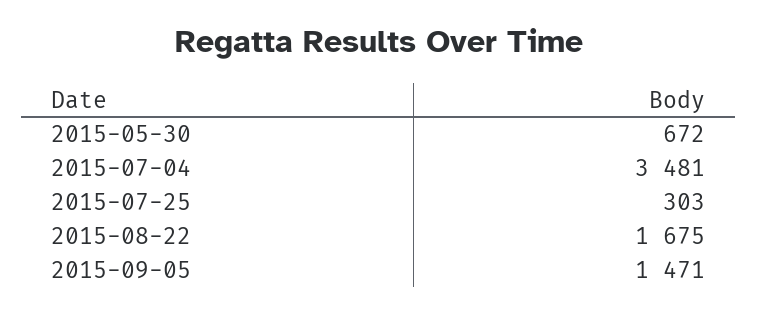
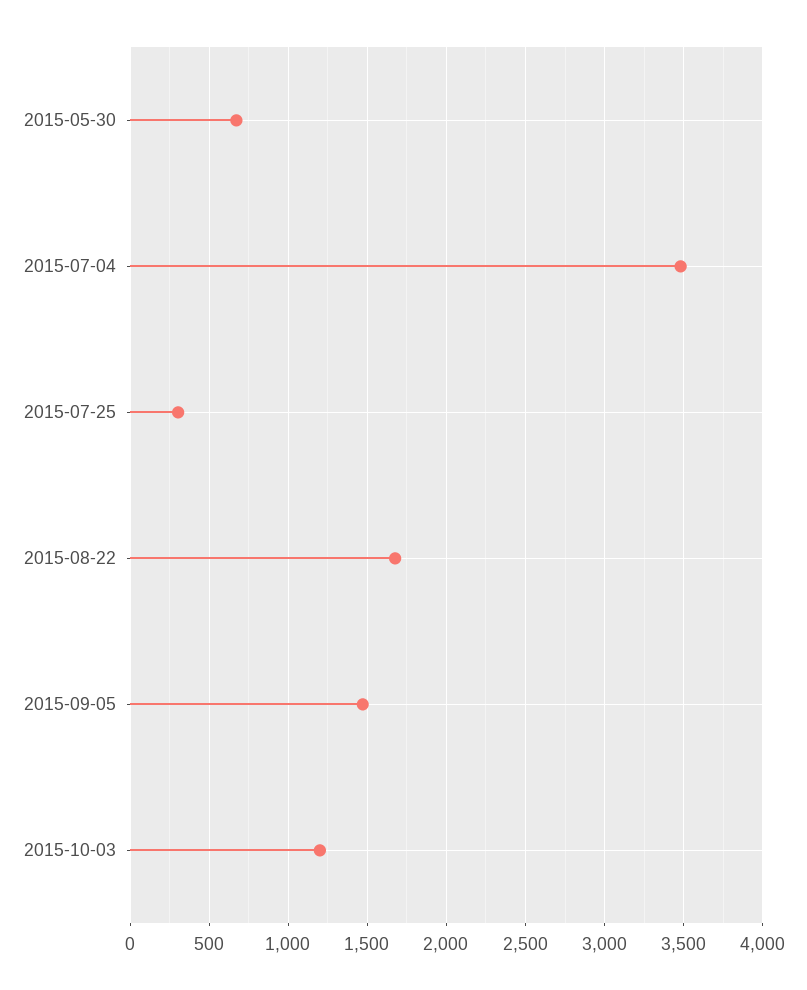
2015-10-03: none -> 1200

